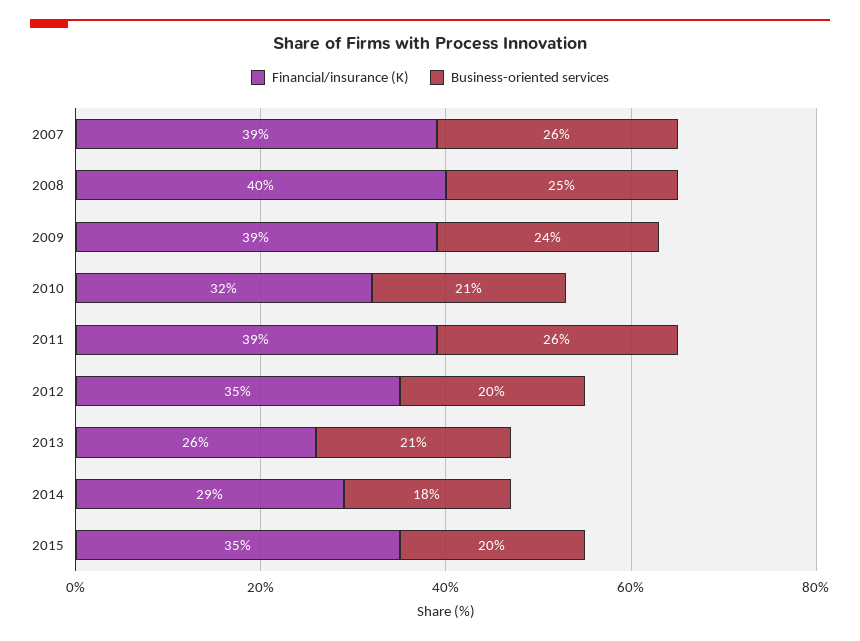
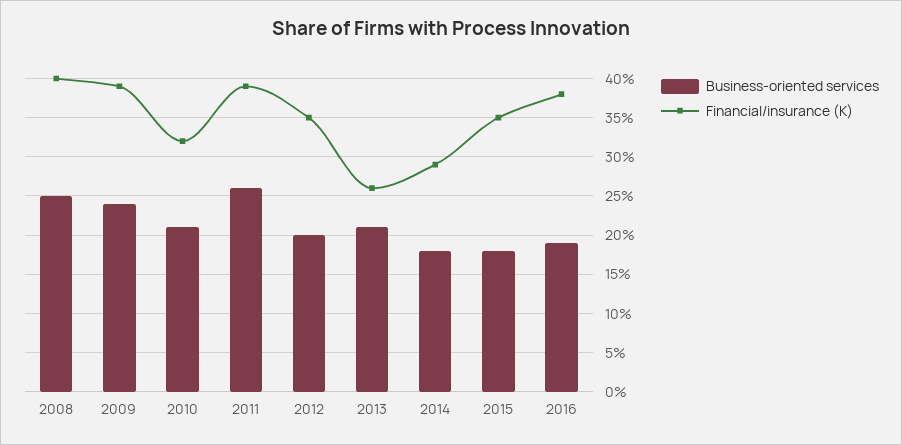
Financial/insurance (K), 2007: 39 -> none
Business-oriented services, 2007: 26 -> none
Business-oriented services, 2015: 20 -> 18
Business-oriented services, 2016: none -> 19
Financial/insurance (K), 2016: none -> 38

